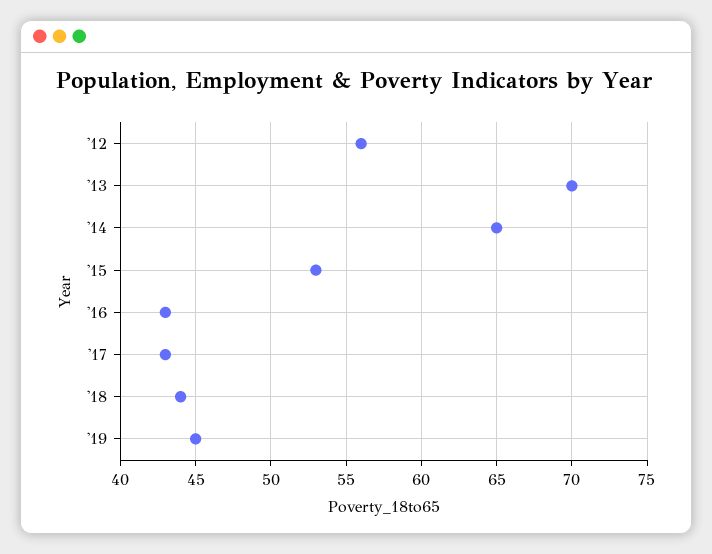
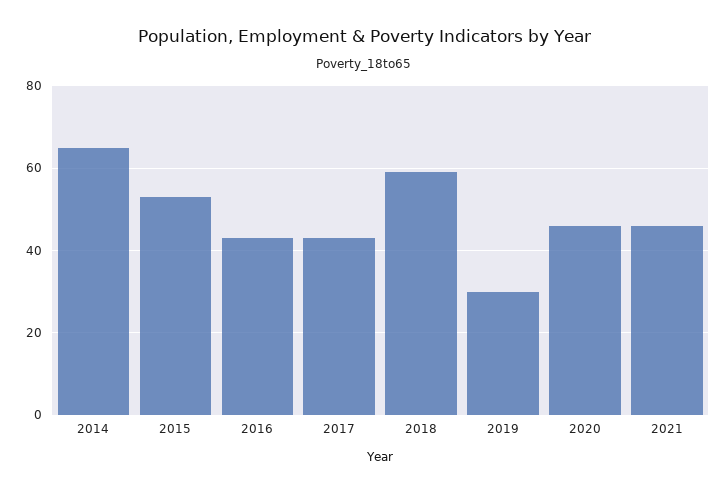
'12: 56 -> none
'13: 70 -> none
'18: 44 -> 60
'19: 45 -> 30
2020: none -> 45
2021: none -> 45

